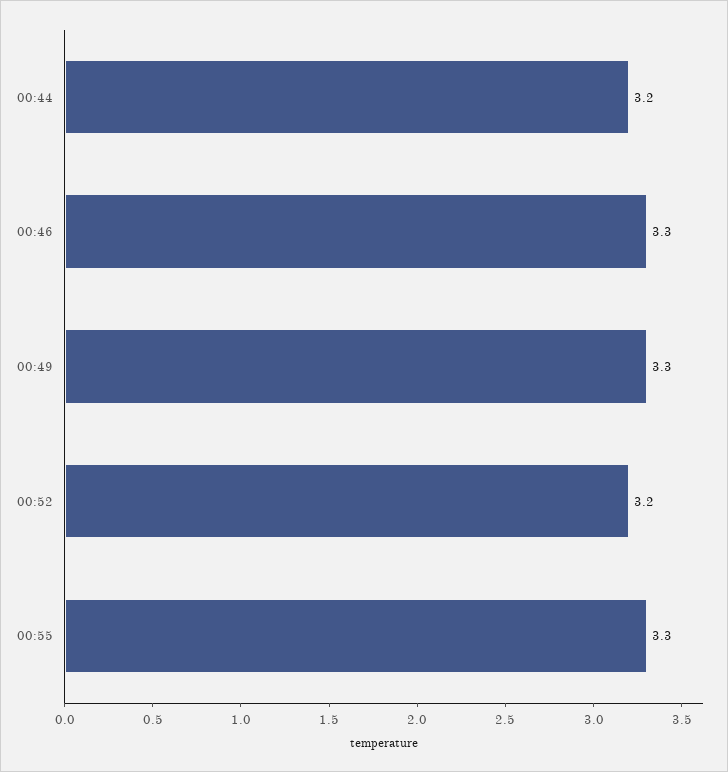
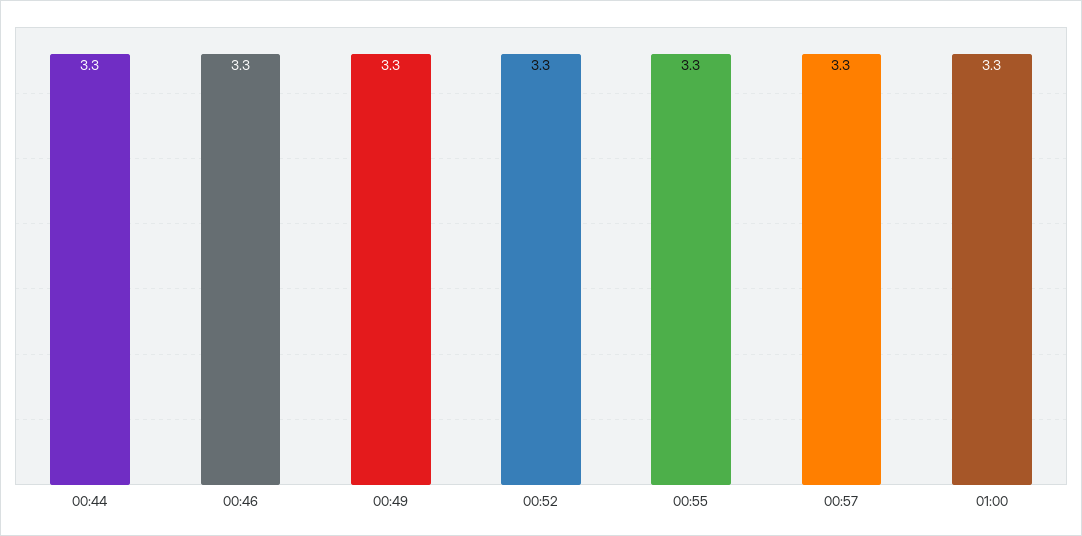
00:44: 3.2 -> 3.3
00:52: 3.2 -> 3.3
00:57: none -> 3.3
01:00: none -> 3.3

